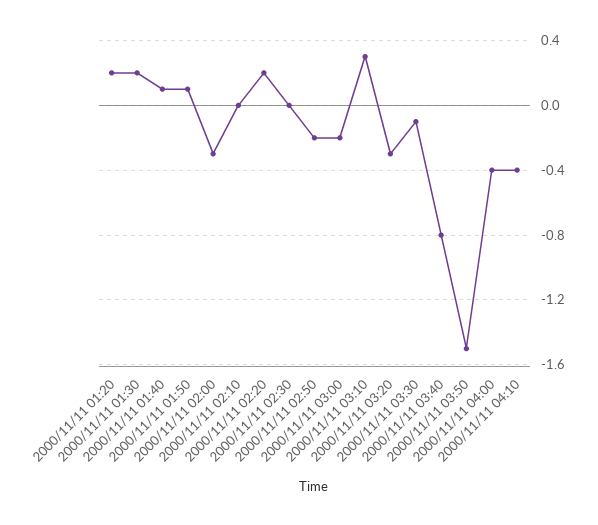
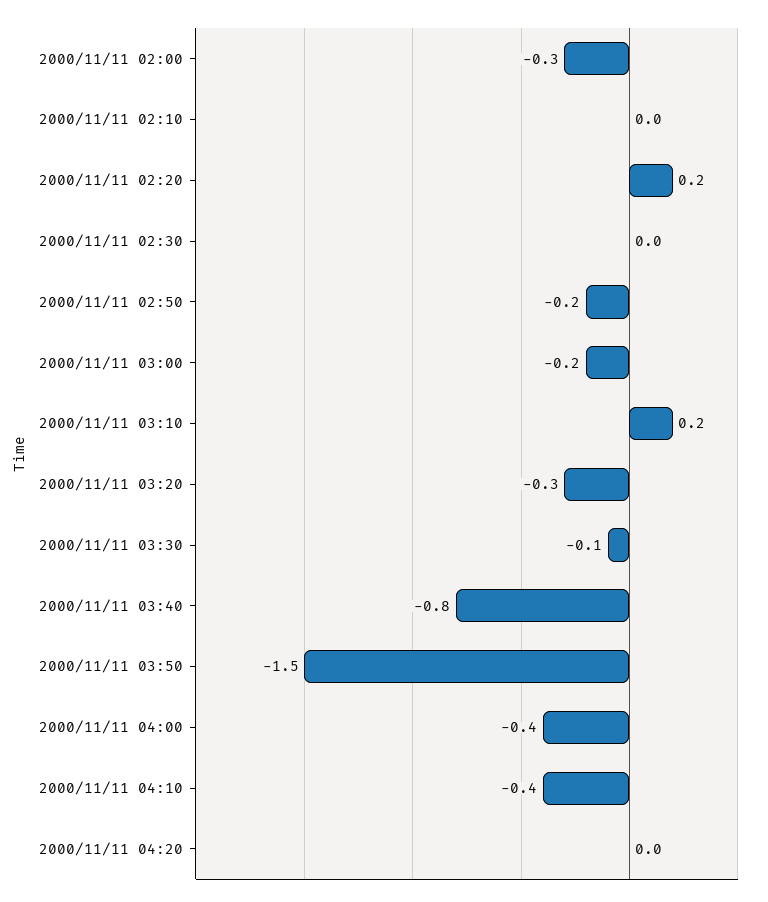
2000/11/11 01:20: 0.2 -> none
2000/11/11 01:30: 0.2 -> none
2000/11/11 01:40: 0.1 -> none
2000/11/11 01:50: 0.1 -> none
2000/11/11 03:10: 0.3 -> 0.2
2000/11/11 04:20: none -> 0

